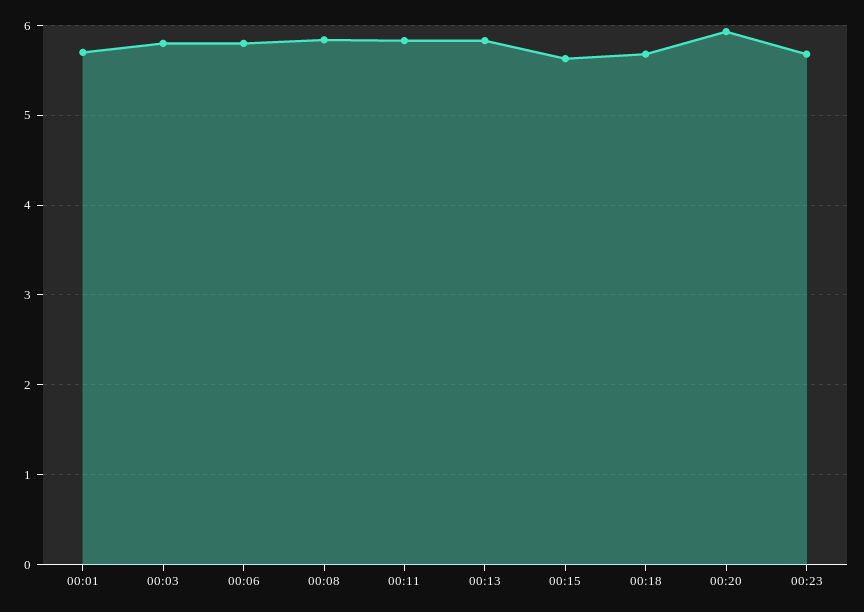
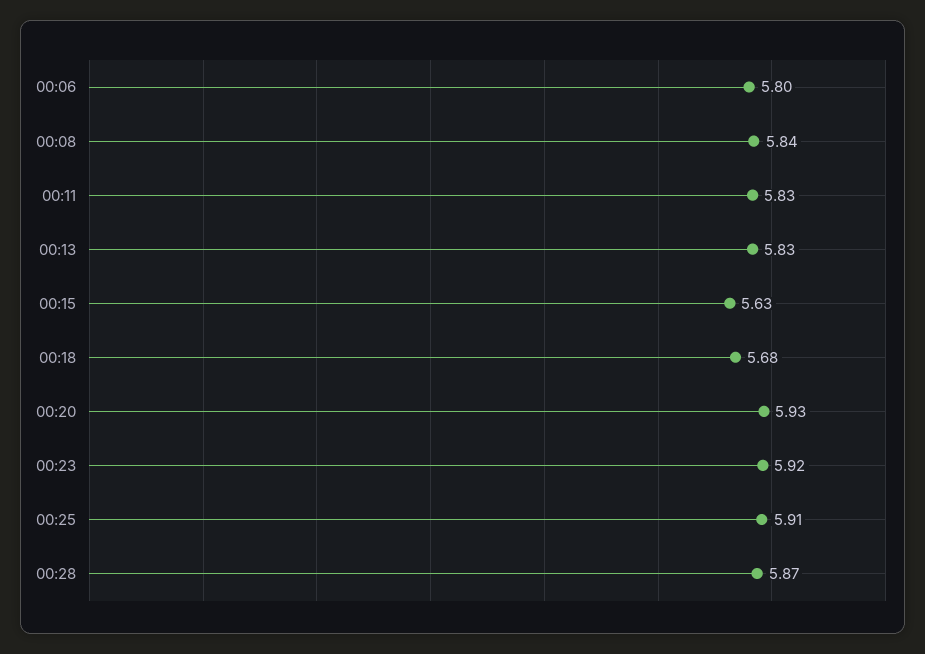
00:01: 5.7 -> none
00:03: 5.8 -> none
00:23: 5.7 -> 5.92
00:25: none -> 5.91
00:28: none -> 5.87

